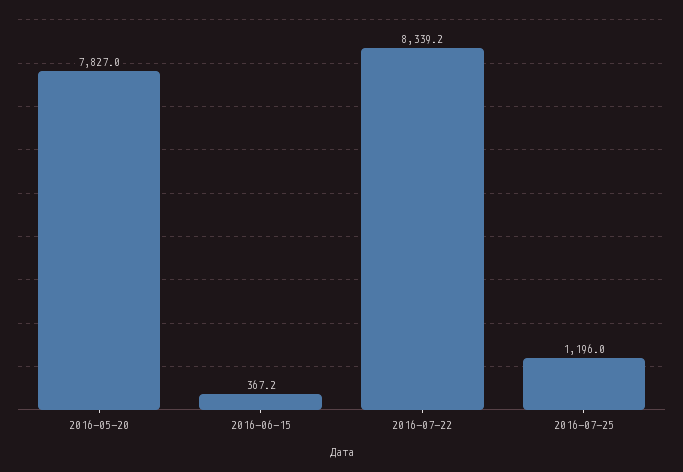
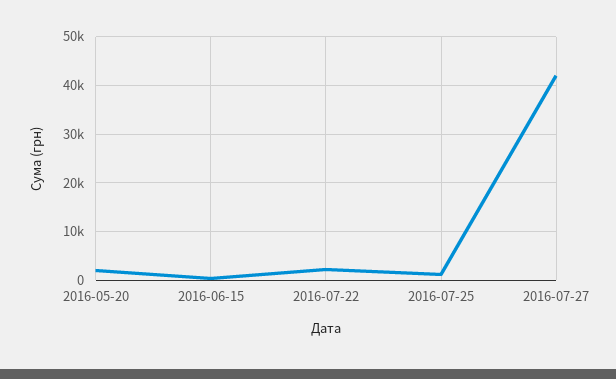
2016-05-20: 7827 -> 2000
2016-07-22: 8339.2 -> 2000
2016-07-27: none -> 42000

